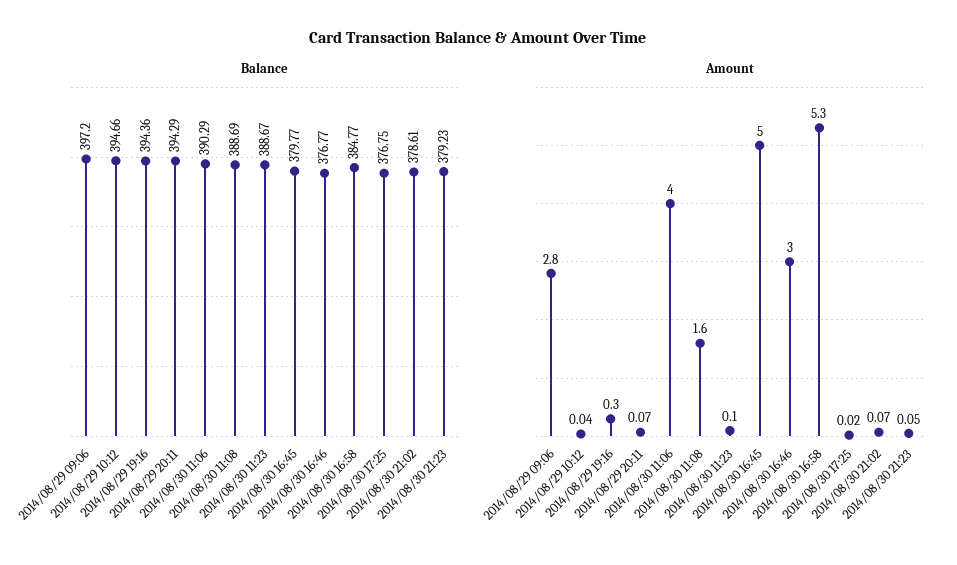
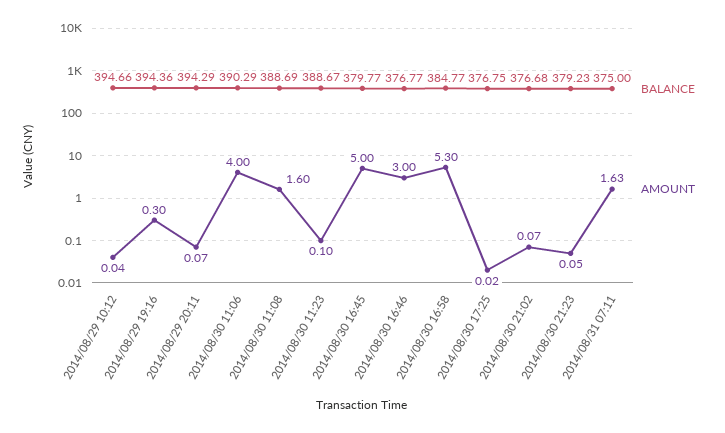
Balance, 2014/08/29 09:06: 397.2 -> none
Balance, 2014/08/30 21:02: 378.61 -> 376.68
Amount, 2014/08/29 09:06: 2.8 -> none
Balance, 2014/08/31 07:11: none -> 375
Amount, 2014/08/31 07:11: none -> 1.63

